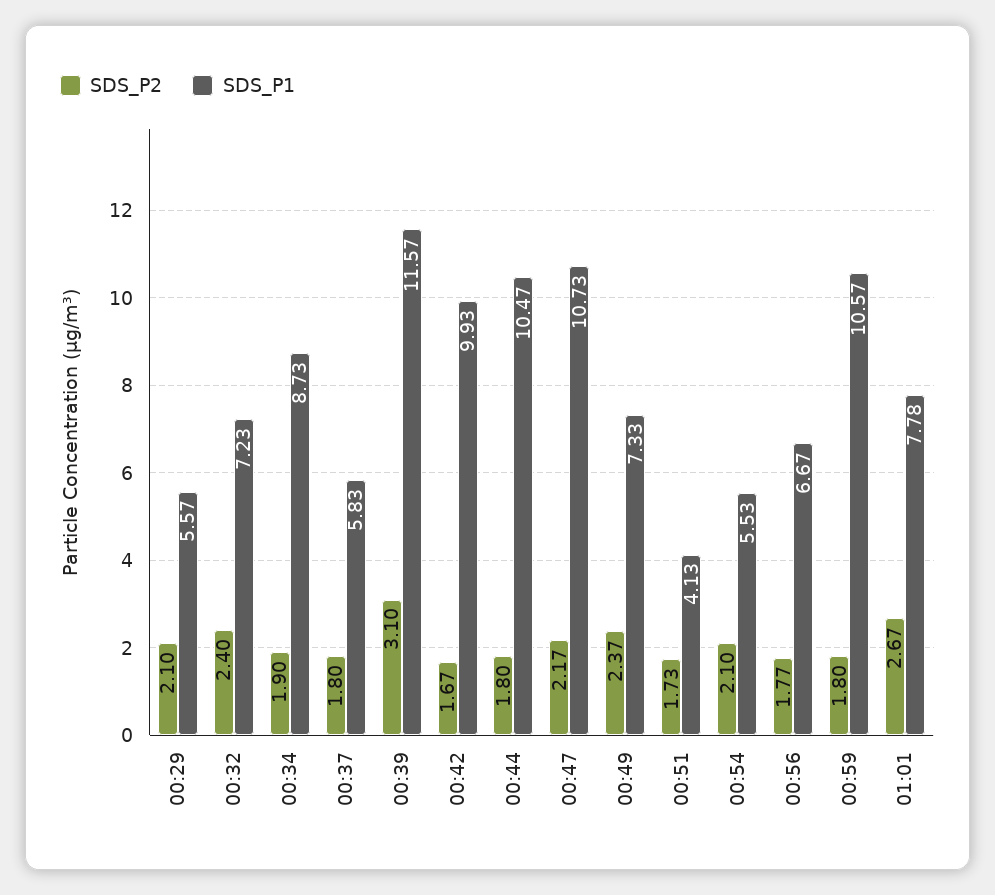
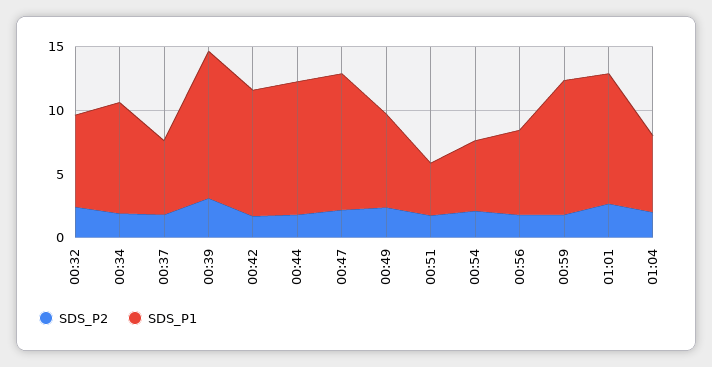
SDS_P2, 00:29: 2.1 -> none
SDS_P1, 00:29: 5.57 -> none
SDS_P1, 01:01: 7.78 -> 10
SDS_P2, 01:04: none -> 2
SDS_P1, 01:04: none -> 6

